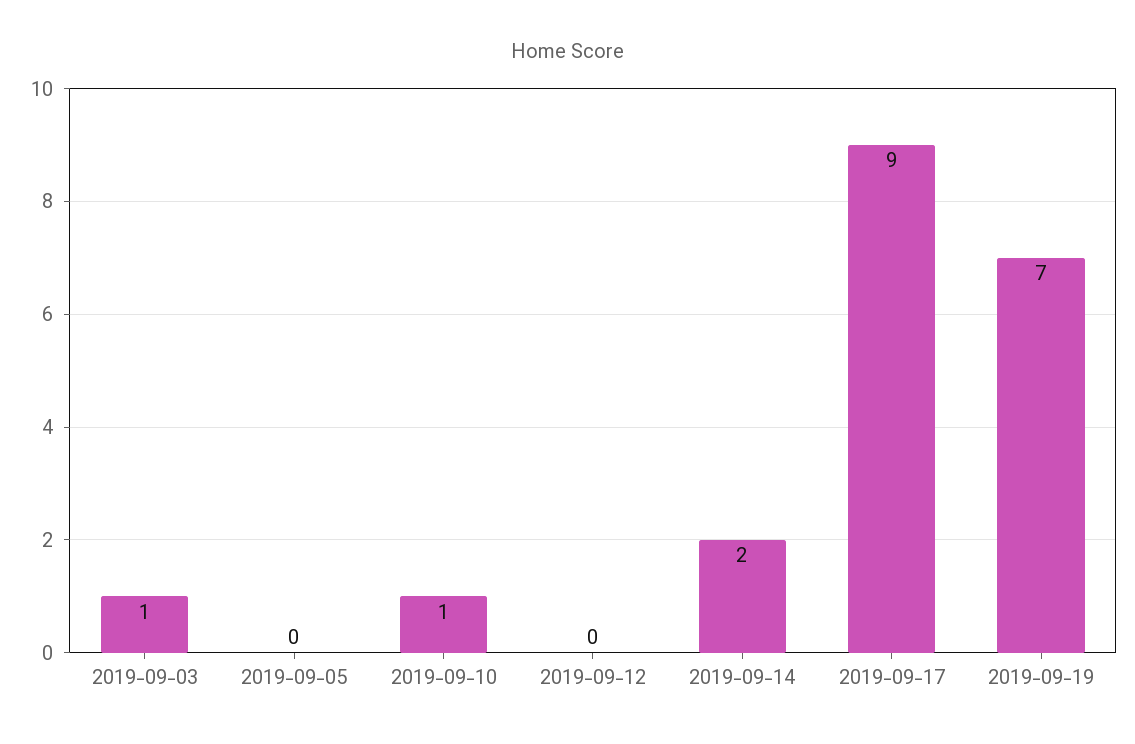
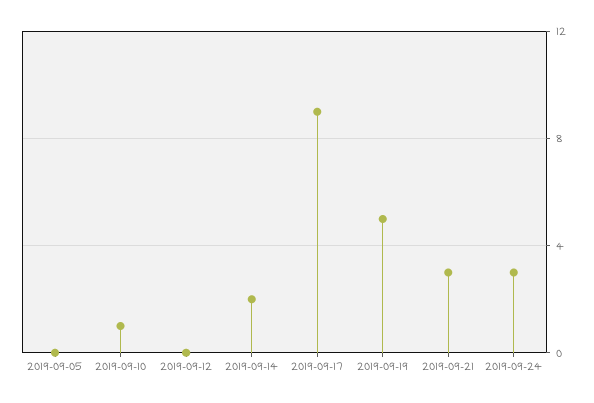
2019-09-03: 1 -> none
2019-09-19: 7 -> 5
2019-09-21: none -> 3
2019-09-24: none -> 3

